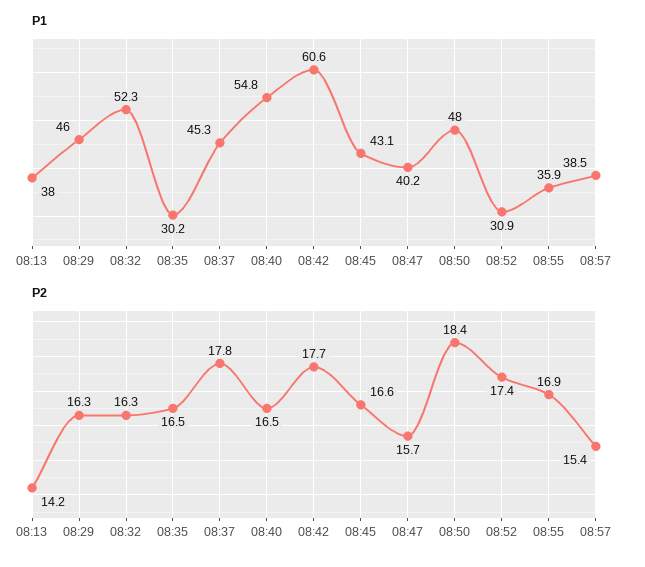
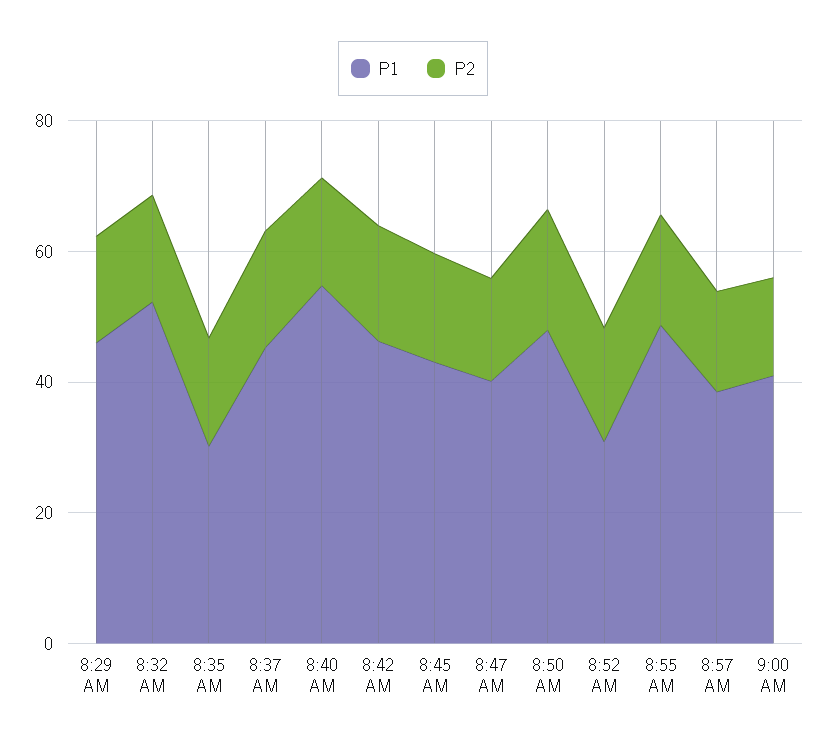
P1, 08:13: 38 -> none
P1, 08:42: 60.6 -> 45
P1, 08:55: 35.9 -> 50
P2, 08:13: 14.2 -> none
P1, 9:00 AM: none -> 40
P2, 9:00 AM: none -> 15

